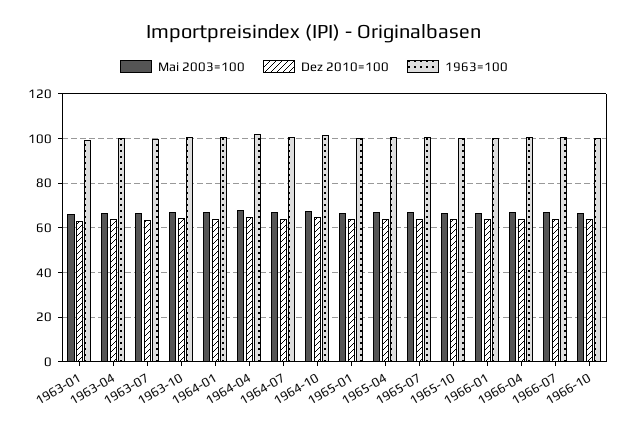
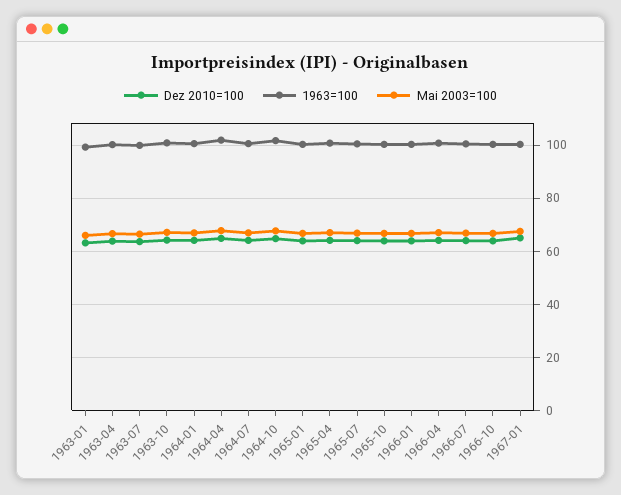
Dez 2010=100, 1967-01: none -> 65
1963=100, 1967-01: none -> 100
Mai 2003=100, 1967-01: none -> 67.5

